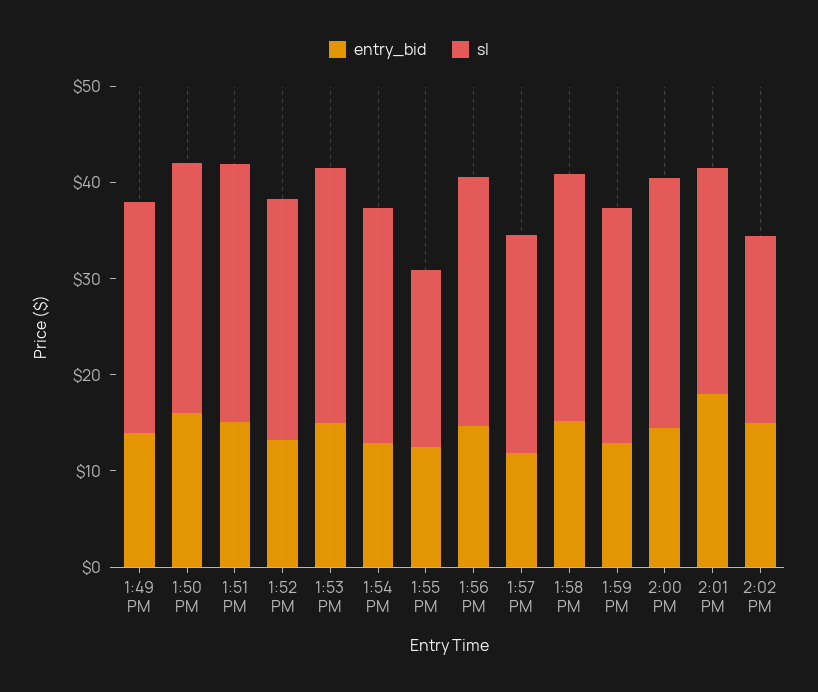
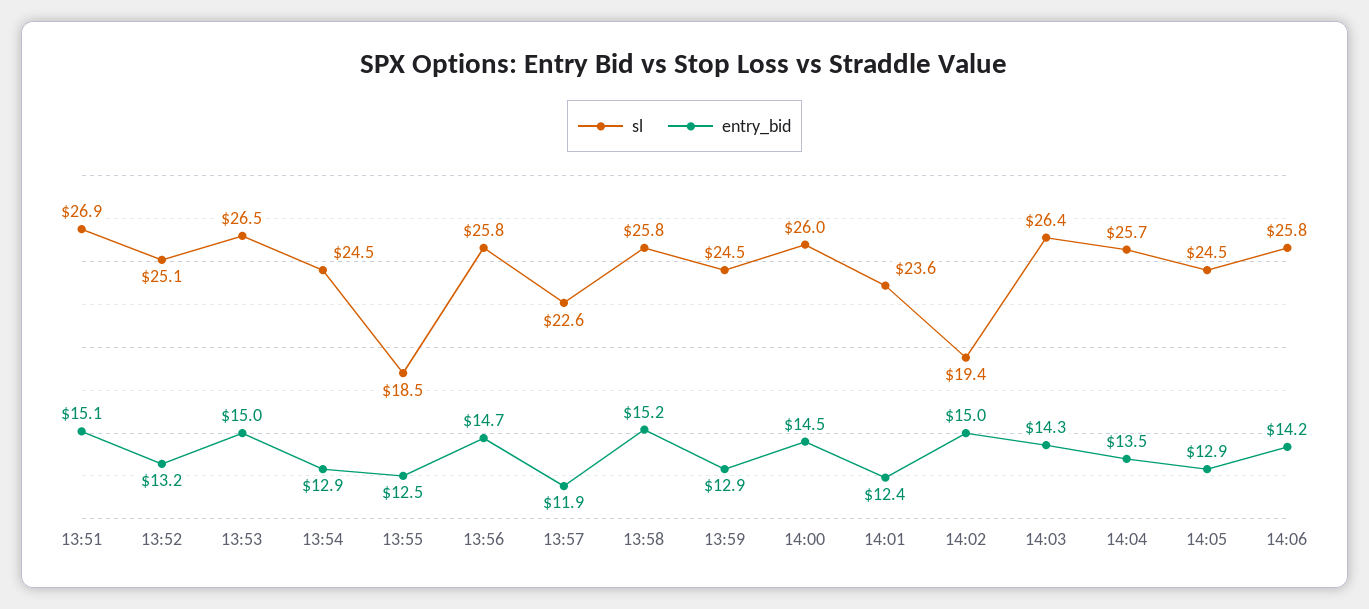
entry_bid, 1:49 PM: 14 -> none
sl, 1:49 PM: 24 -> none
entry_bid, 1:50 PM: 16 -> none
sl, 1:50 PM: 26 -> none
entry_bid, 2:01 PM: 18 -> 12.4
sl, 14:03: none -> 26.4
entry_bid, 14:03: none -> 14.3
sl, 14:04: none -> 25.7
entry_bid, 14:04: none -> 13.5
sl, 14:05: none -> 24.5
entry_bid, 14:05: none -> 12.9
sl, 14:06: none -> 25.8
entry_bid, 14:06: none -> 14.2

